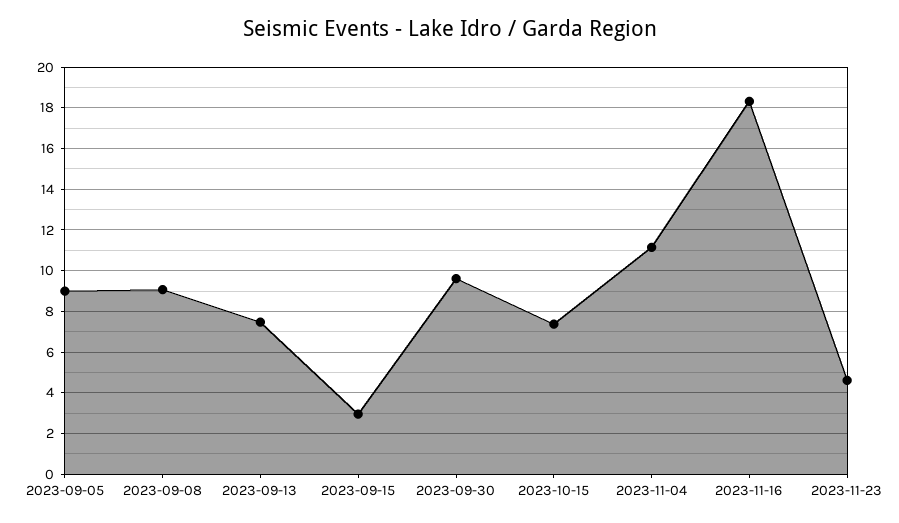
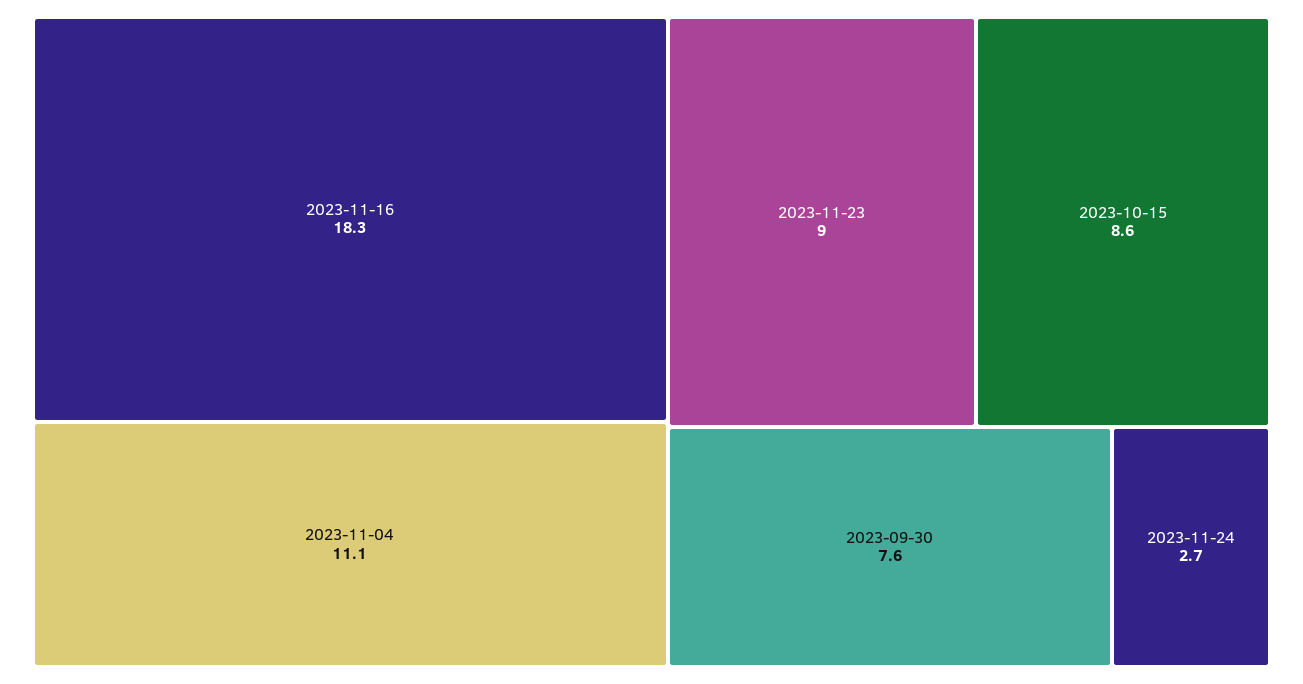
2023-09-05: 9 -> none
2023-09-08: 9 -> none
2023-09-13: 7.5 -> none
2023-09-15: 3 -> none
2023-09-30: 9.5 -> 7.6
2023-10-15: 7.5 -> 8.6
2023-11-23: 4.5 -> 9
2023-11-24: none -> 2.7

